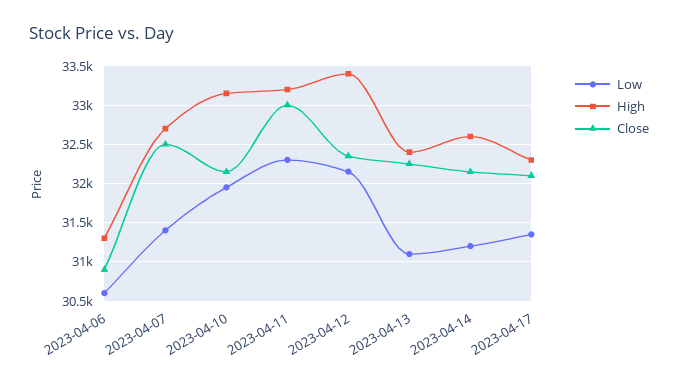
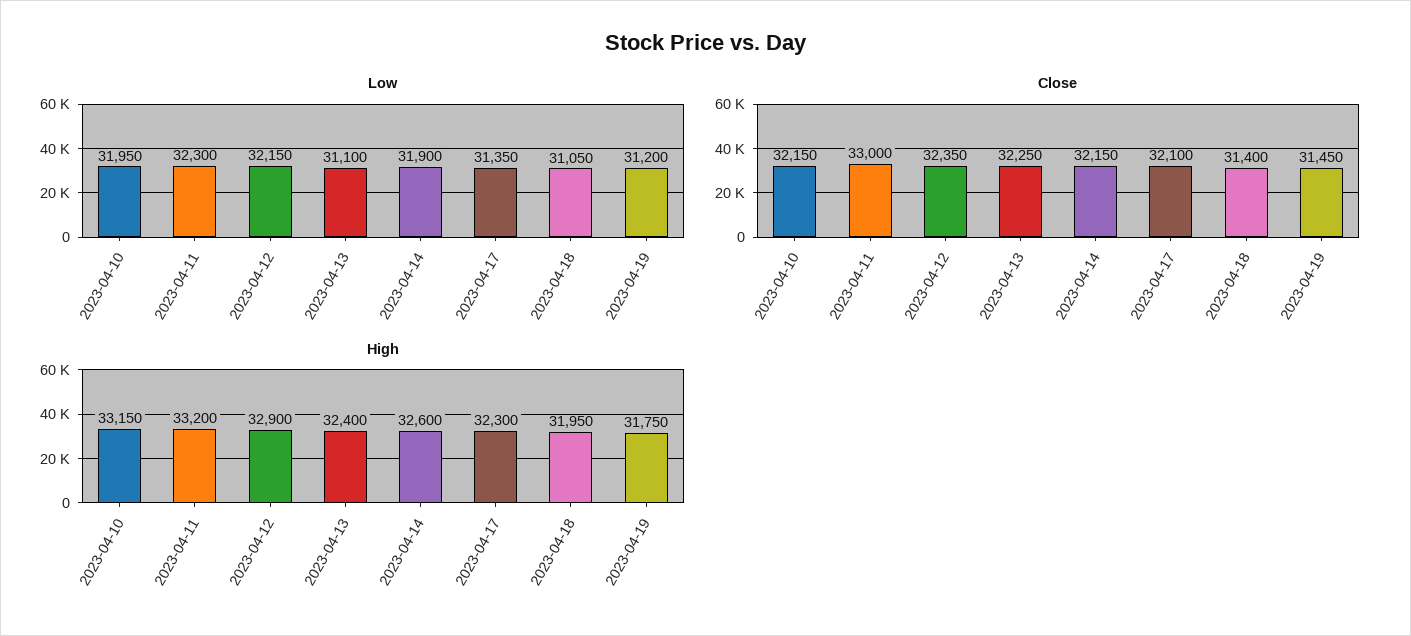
Low, 2023-04-06: 30600 -> none
High, 2023-04-06: 31300 -> none
Close, 2023-04-06: 30900 -> none
Low, 2023-04-07: 31400 -> none
High, 2023-04-07: 32700 -> none
Close, 2023-04-07: 32500 -> none
High, 2023-04-12: 33400 -> 32900
Low, 2023-04-14: 31200 -> 31900
Low, 2023-04-18: none -> 31050
Low, 2023-04-19: none -> 31200
Close, 2023-04-18: none -> 31400
Close, 2023-04-19: none -> 31450
High, 2023-04-18: none -> 31950
High, 2023-04-19: none -> 31750

